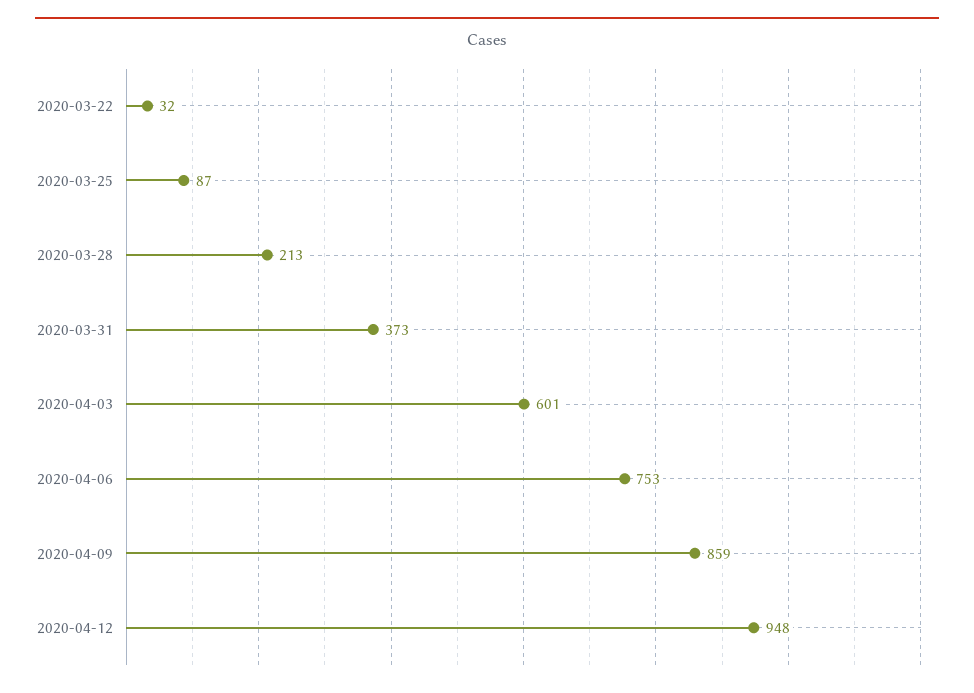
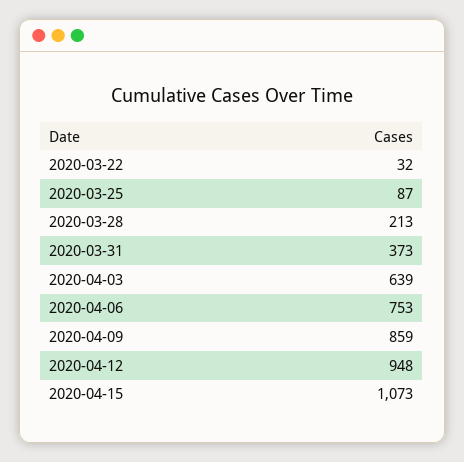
2020-04-03: 601 -> 639
2020-04-15: none -> 1073

